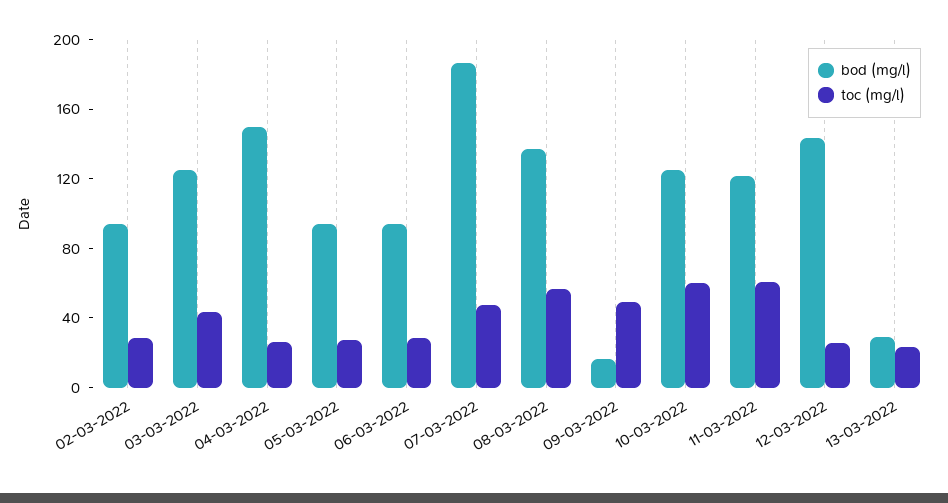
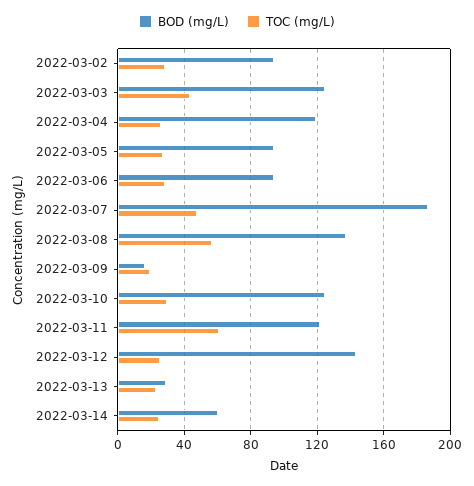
bod (mg/l), 04-03-2022: 150 -> 120
toc (mg/l), 09-03-2022: 50 -> 20
toc (mg/l), 10-03-2022: 60 -> 30
bod (mg/l), 2022-03-14: none -> 60
toc (mg/l), 2022-03-14: none -> 25

